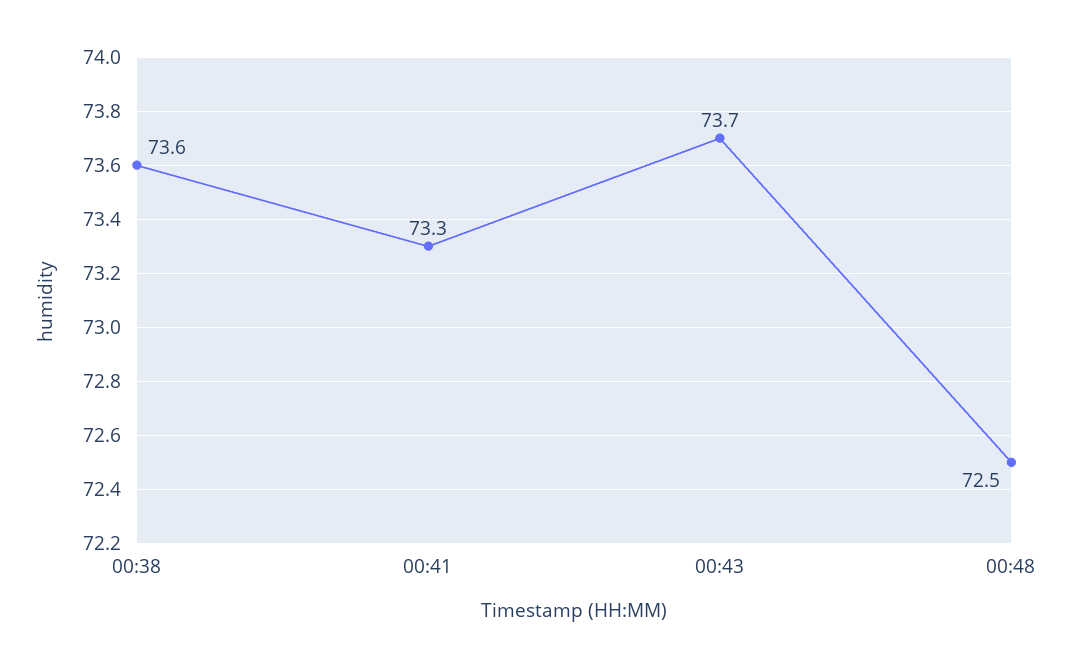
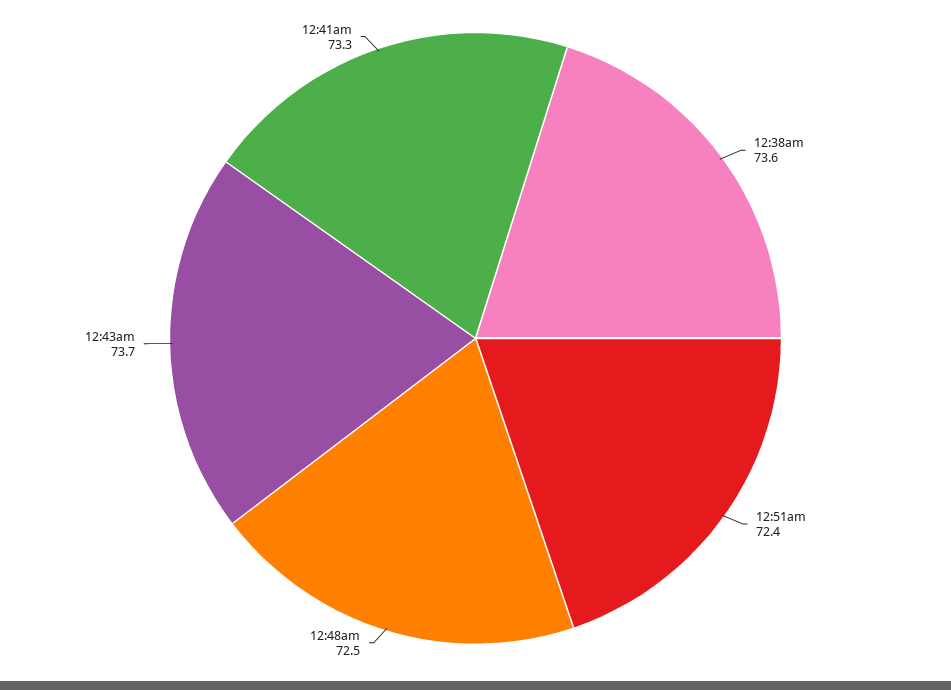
12:51am: none -> 72.4

